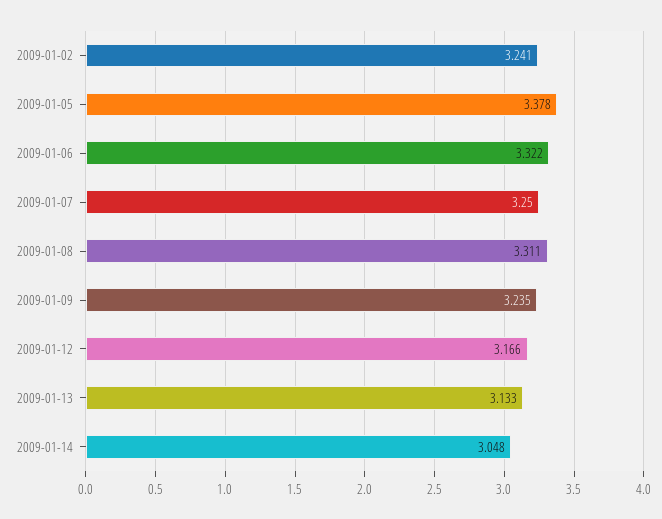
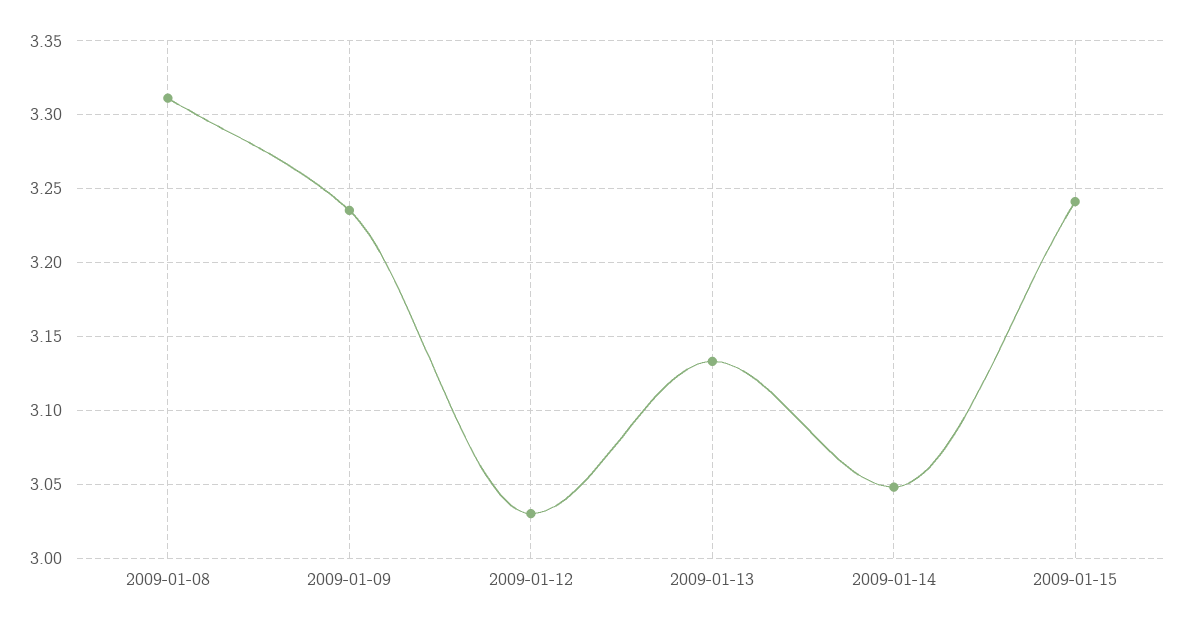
2009-01-02: 3.241 -> none
2009-01-05: 3.378 -> none
2009-01-06: 3.322 -> none
2009-01-07: 3.25 -> none
2009-01-12: 3.166 -> 3.03
2009-01-15: none -> 3.24

